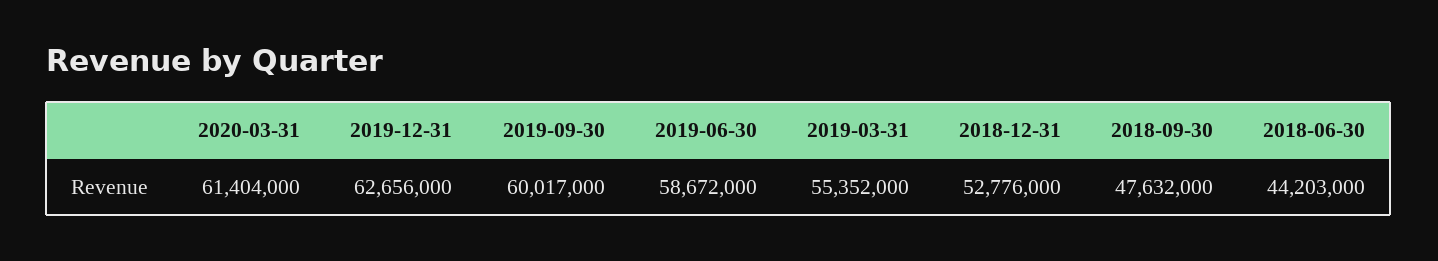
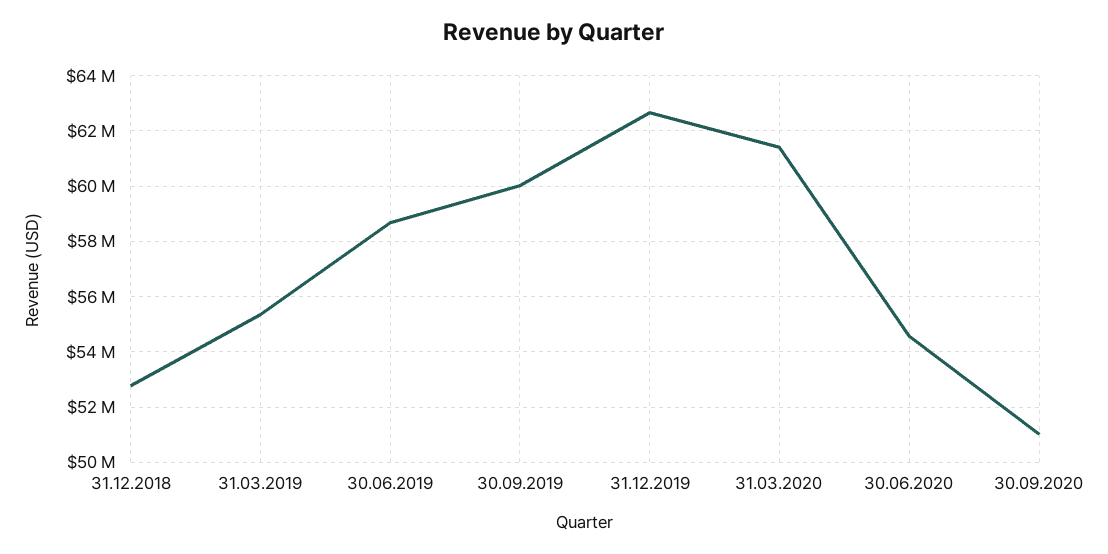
2018-09-30: 47632000 -> none
2018-06-30: 44203000 -> none
30.06.2020: none -> 54500000
30.09.2020: none -> 51000000

